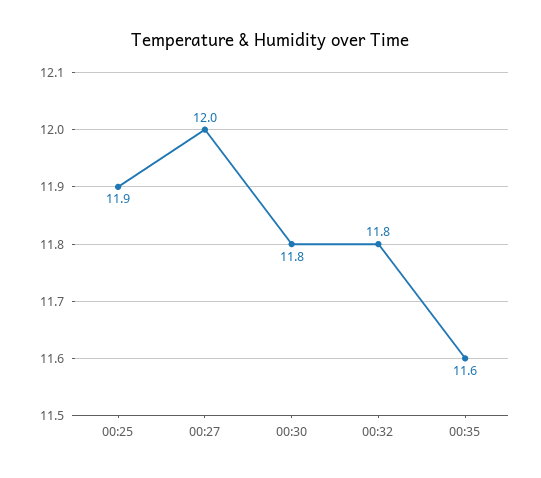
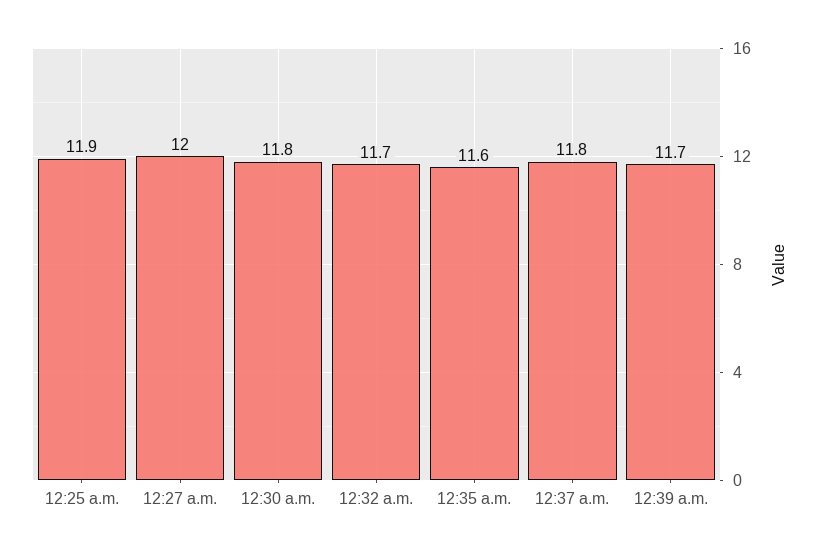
00:32: 11.8 -> 11.7
12:37 a.m.: none -> 11.8
12:39 a.m.: none -> 11.7

